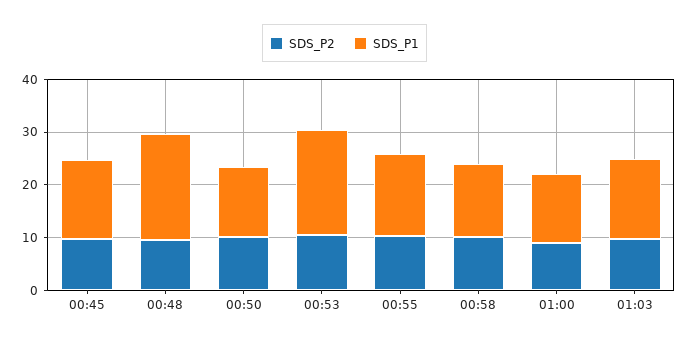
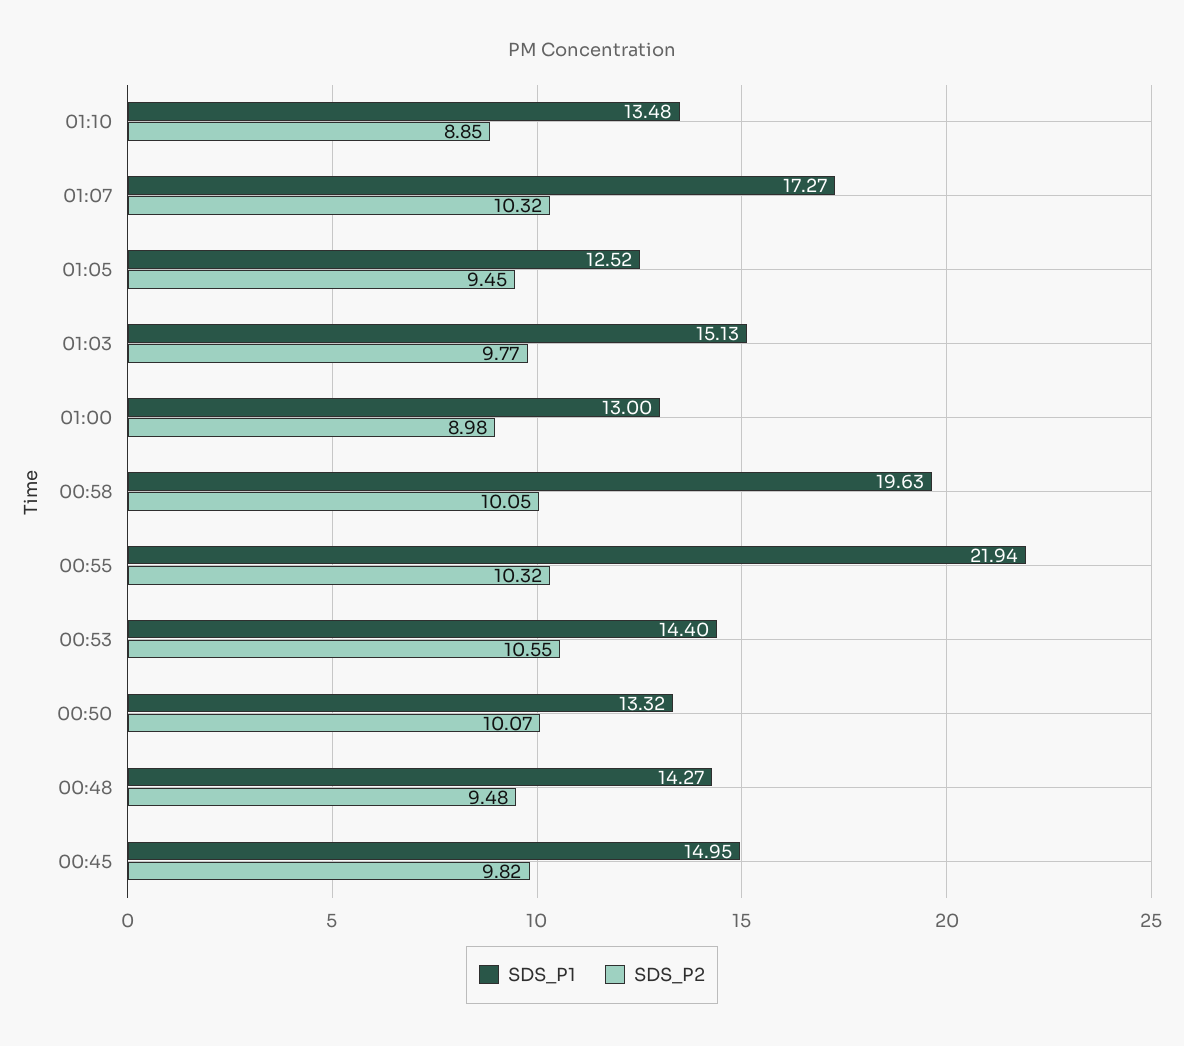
SDS_P1, 00:48: 20 -> 14.27
SDS_P1, 00:53: 20 -> 14.4
SDS_P1, 00:55: 16 -> 21.94
SDS_P1, 00:58: 14 -> 19.63
SDS_P1, 01:10: none -> 13.48
SDS_P2, 01:10: none -> 8.85
SDS_P1, 01:07: none -> 17.27
SDS_P2, 01:07: none -> 10.32
SDS_P1, 01:05: none -> 12.52
SDS_P2, 01:05: none -> 9.45

